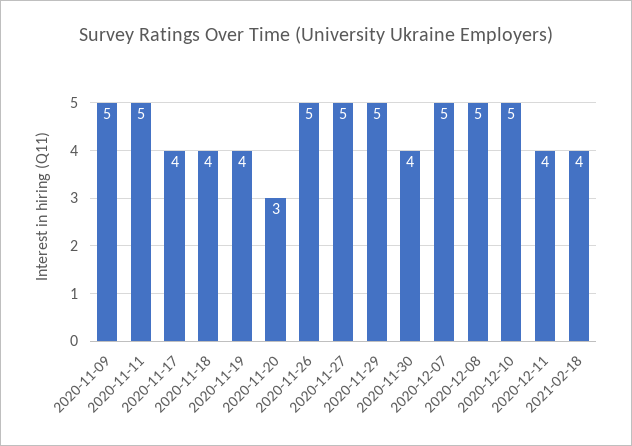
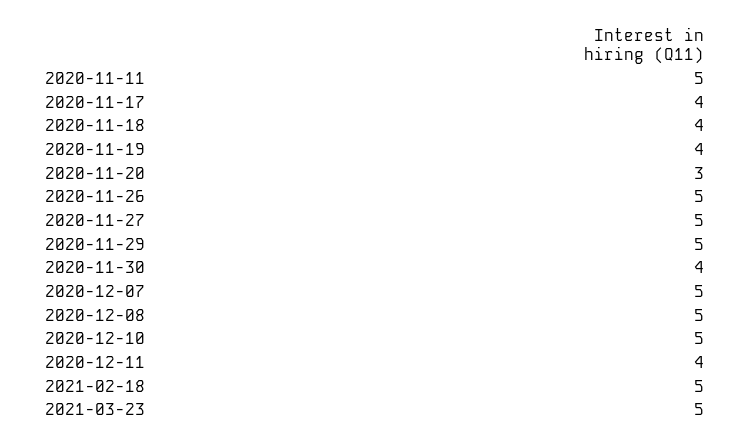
2020-11-09: 5 -> none
2021-02-18: 4 -> 5
2021-03-23: none -> 5

